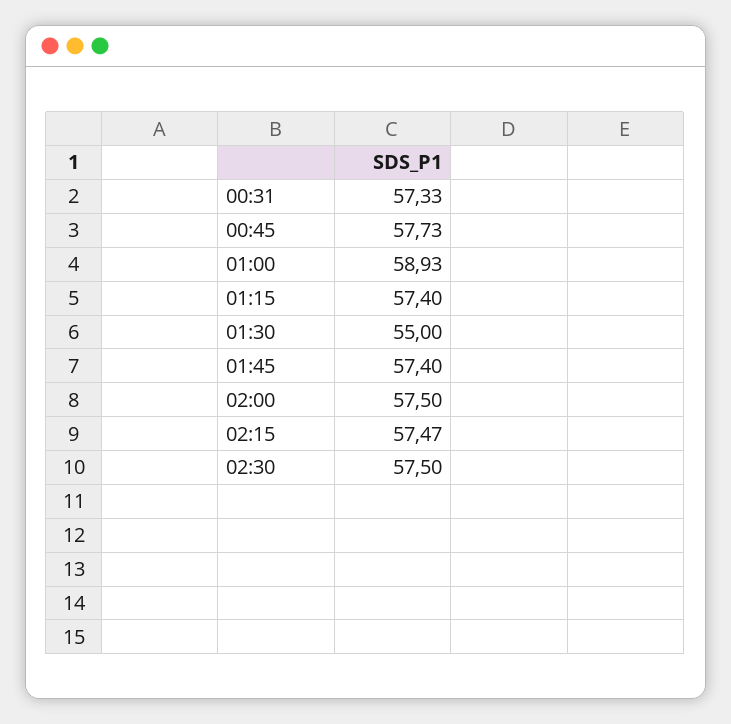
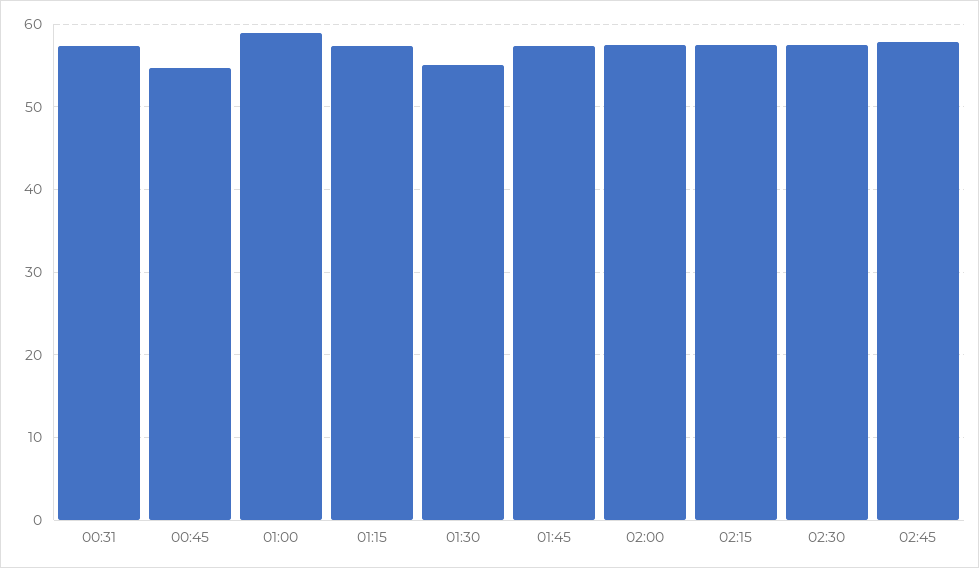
00:45: 57.73 -> 55
02:45: none -> 58

